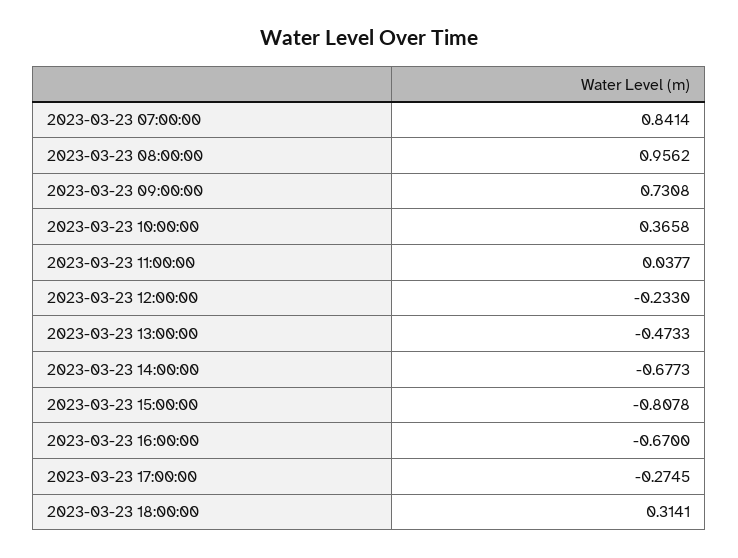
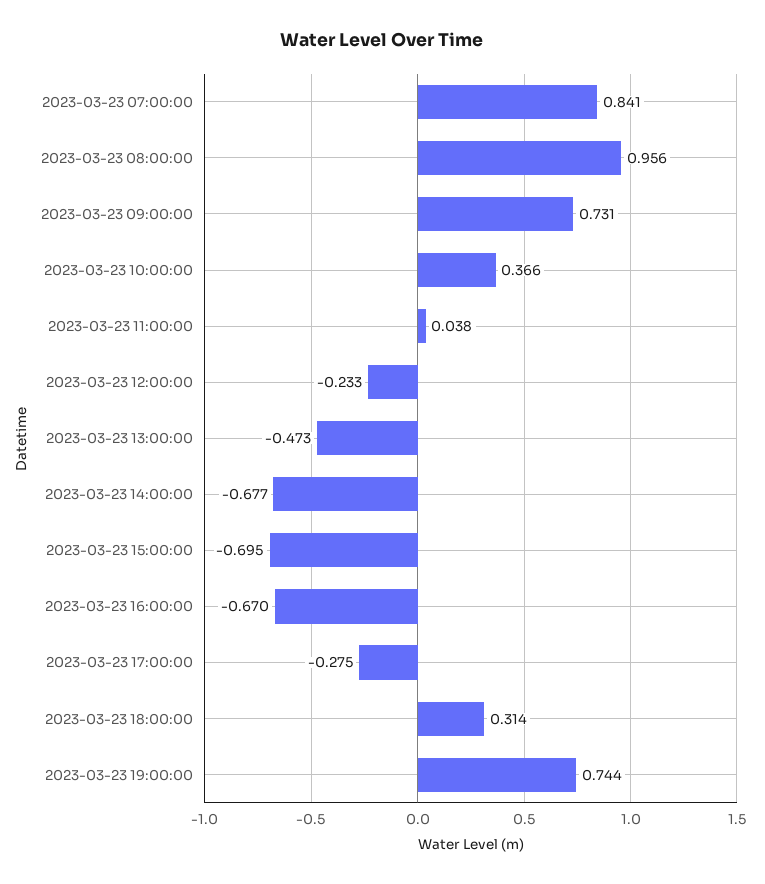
2023-03-23 15:00:00: -0.8078 -> -0.695
2023-03-23 19:00:00: none -> 0.744

